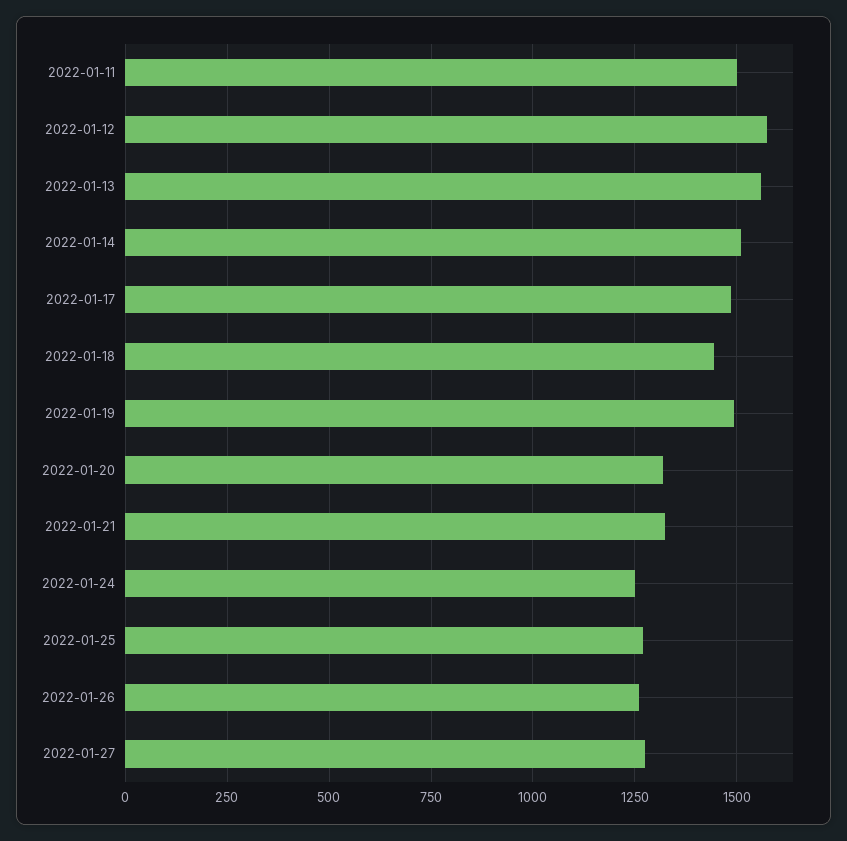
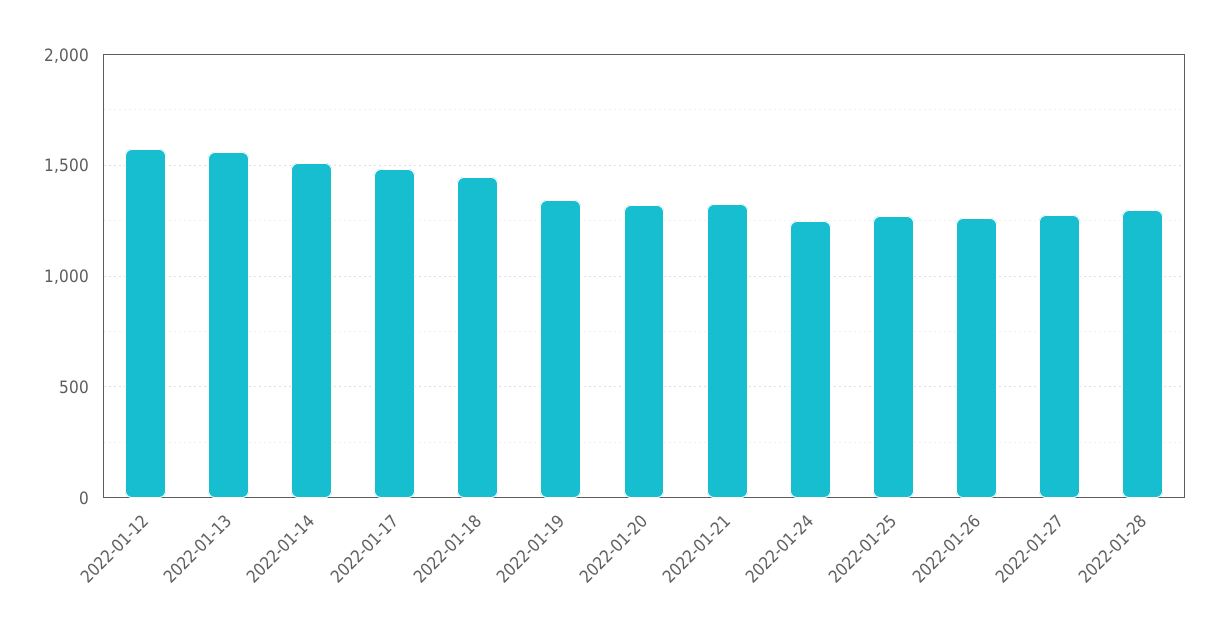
2022-01-11: 1500 -> none
2022-01-19: 1500 -> 1350
2022-01-28: none -> 1300

